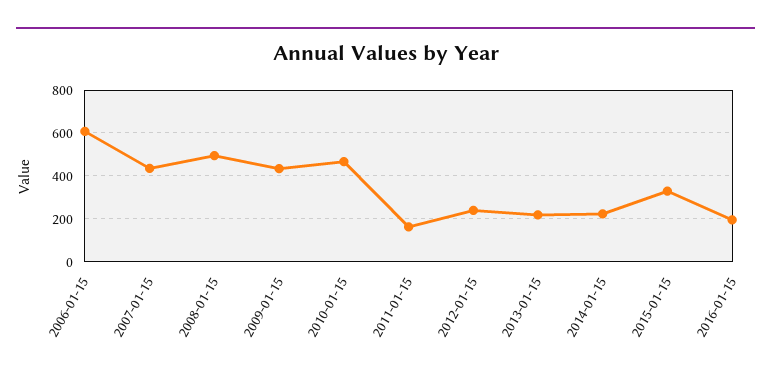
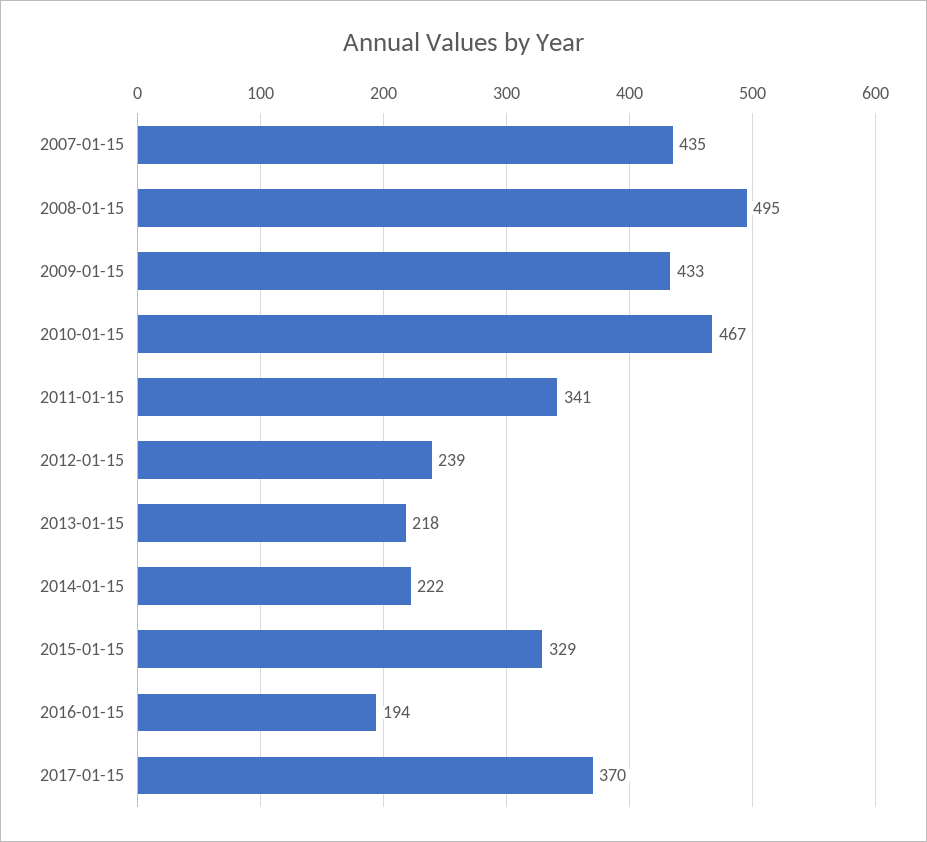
2006-01-15: 600 -> none
2011-01-15: 150 -> 341
2017-01-15: none -> 370

